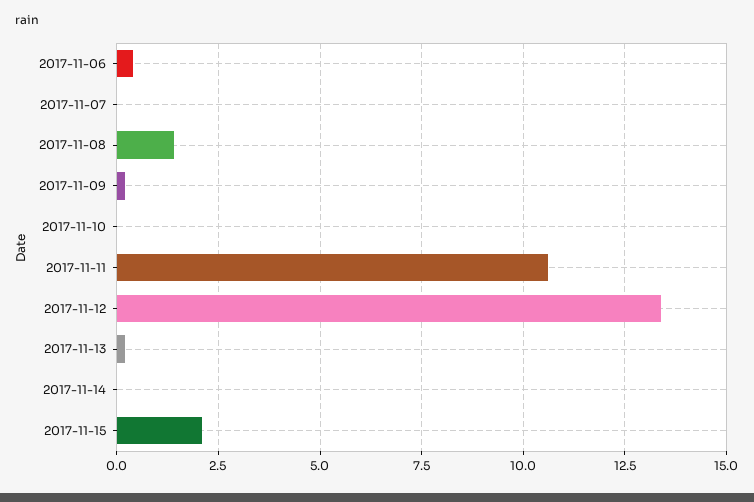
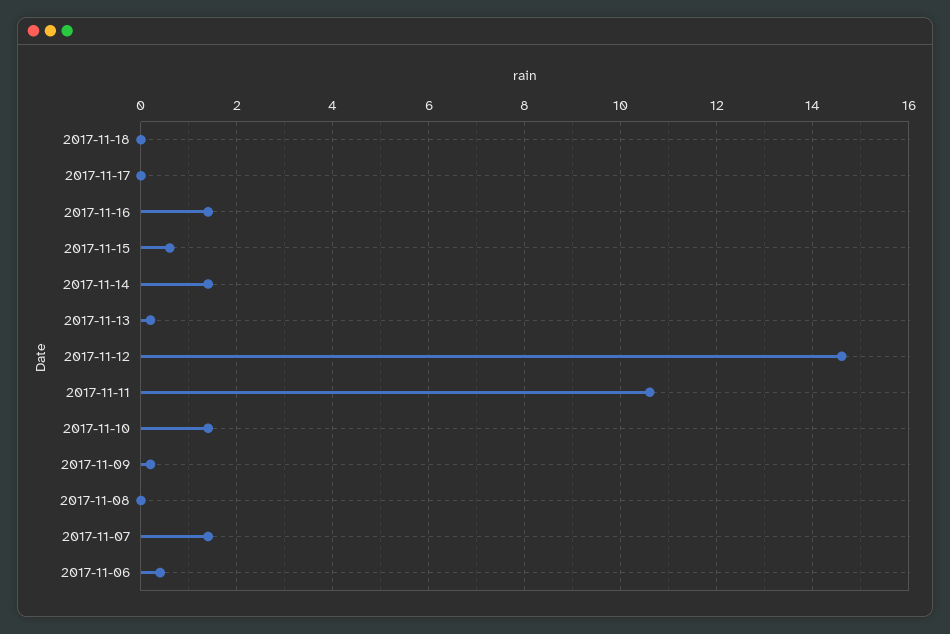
2017-11-07: 0 -> 1.5
2017-11-08: 1.5 -> 0
2017-11-10: 0 -> 1.5
2017-11-12: 13.5 -> 14.5
2017-11-14: 0 -> 1.5
2017-11-15: 2 -> 0.5
2017-11-18: none -> 0
2017-11-17: none -> 0
2017-11-16: none -> 1.5

